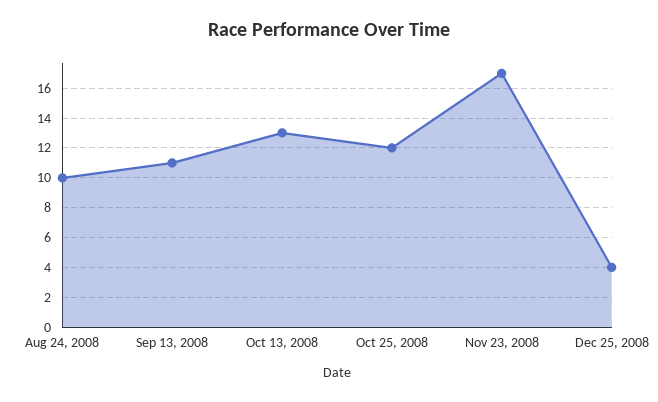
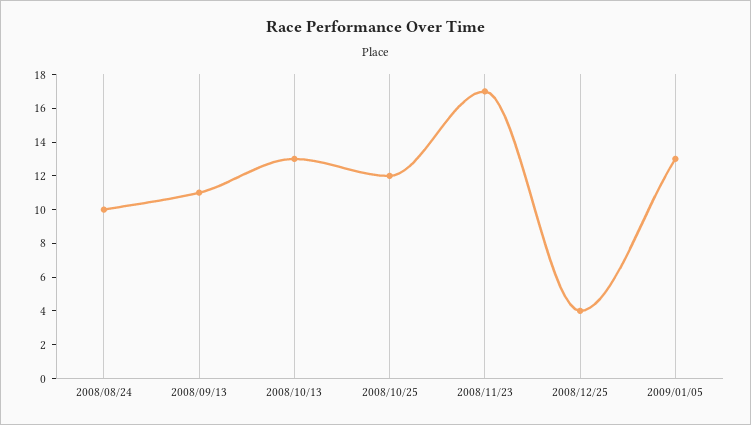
2009/01/05: none -> 13

